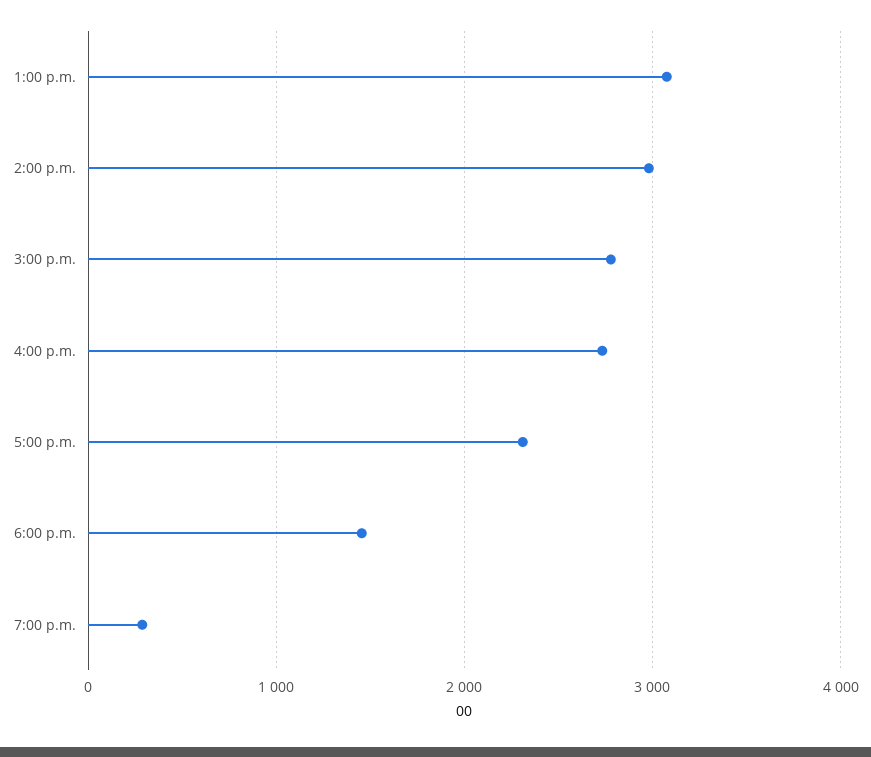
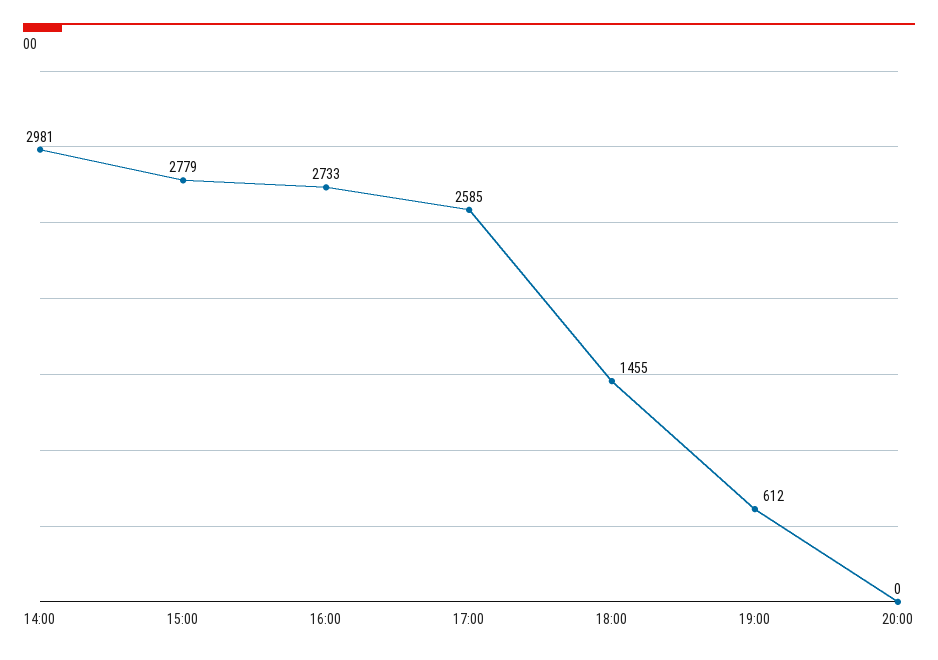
1:00 p.m.: 3100 -> none
5:00 p.m.: 2300 -> 2585
7:00 p.m.: 300 -> 612
20:00: none -> 0

